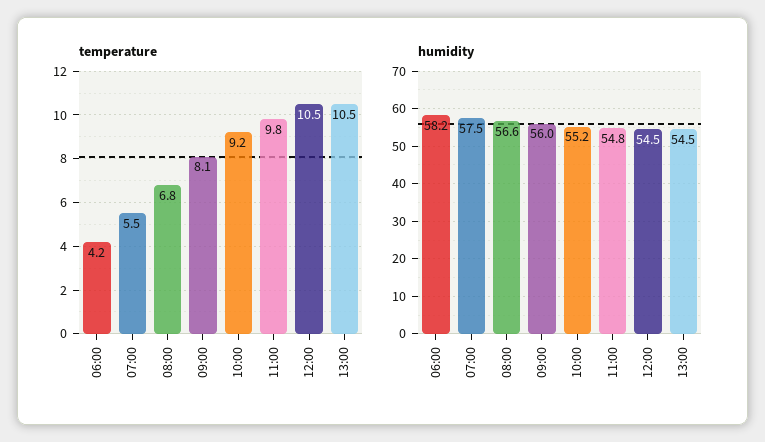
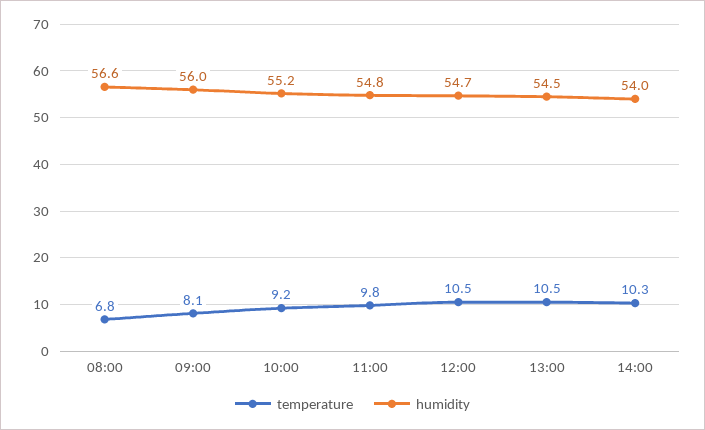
temperature, 06:00: 4.2 -> none
temperature, 07:00: 5.5 -> none
humidity, 06:00: 58.2 -> none
humidity, 07:00: 57.5 -> none
humidity, 12:00: 54.5 -> 54.7
temperature, 14:00: none -> 10.3
humidity, 14:00: none -> 54

